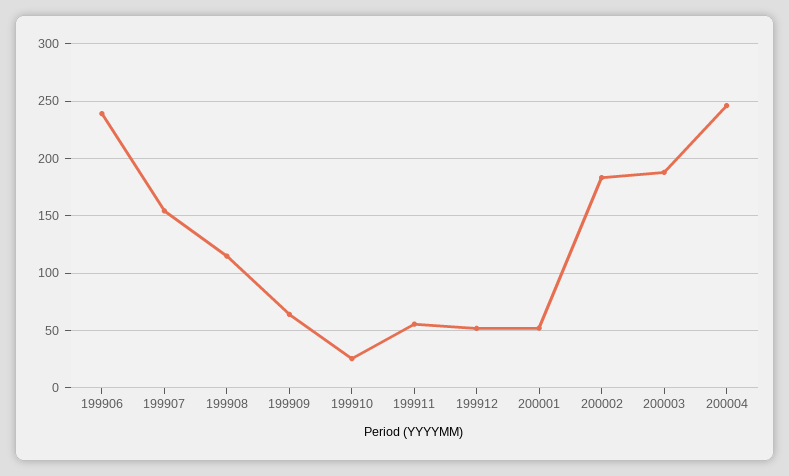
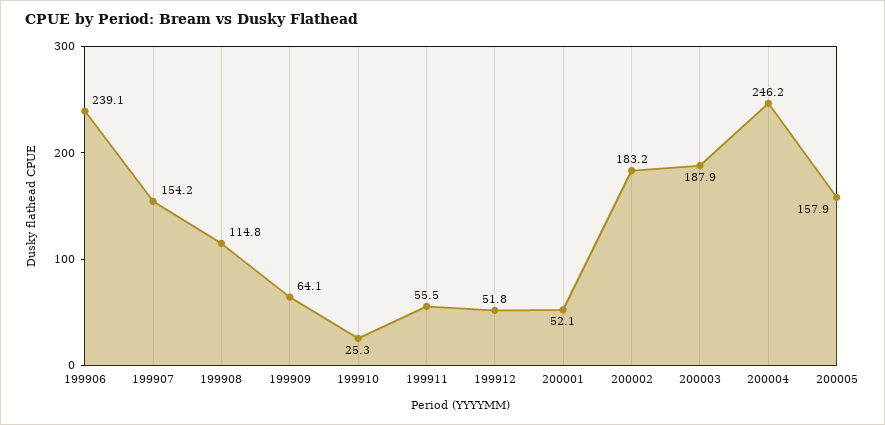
200005: none -> 157.9

